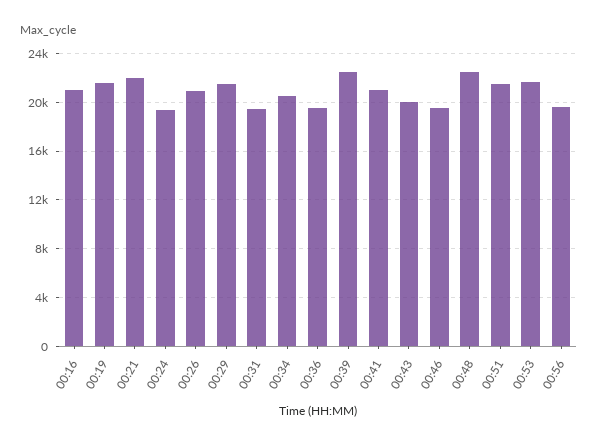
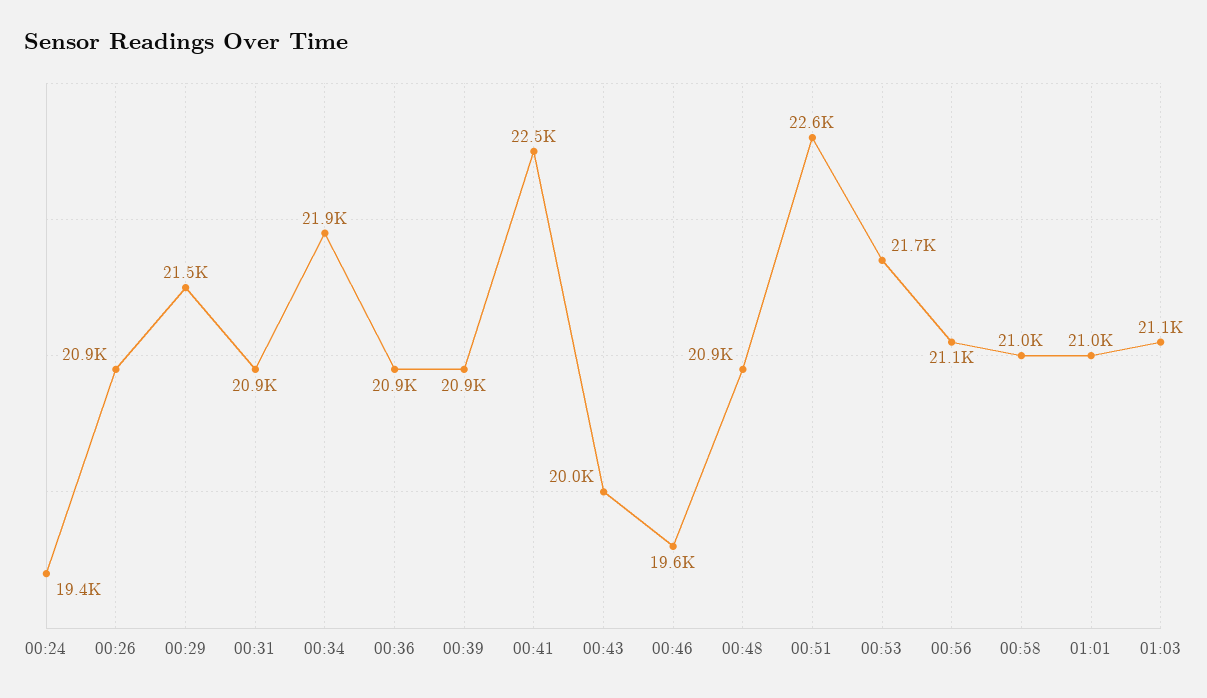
00:16: 21000 -> none
00:19: 21500 -> none
00:21: 22000 -> none
00:31: 19500 -> 20900
00:34: 20500 -> 21900
00:36: 19500 -> 20900
00:39: 22500 -> 20900
00:41: 21000 -> 22500
00:48: 22500 -> 20900
00:51: 21500 -> 22600
00:56: 19500 -> 21100
00:58: none -> 21000
01:01: none -> 21000
01:03: none -> 21100

